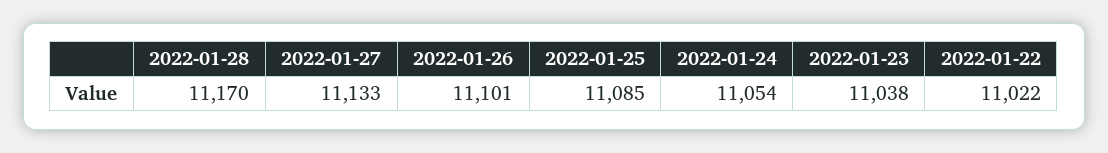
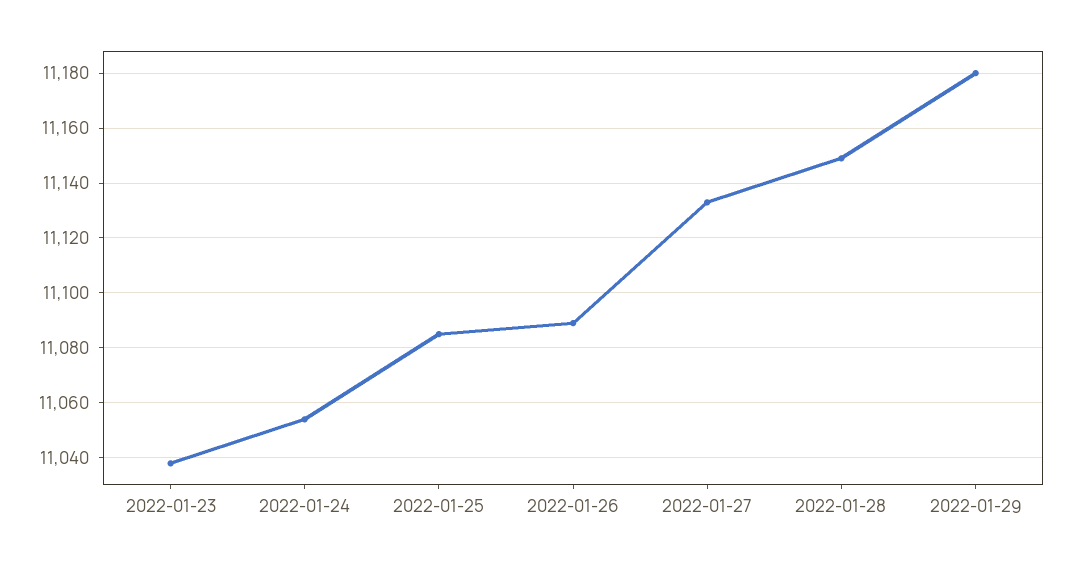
2022-01-28: 11170 -> 11150
2022-01-26: 11101 -> 11090
2022-01-22: 11022 -> none
2022-01-29: none -> 11180

